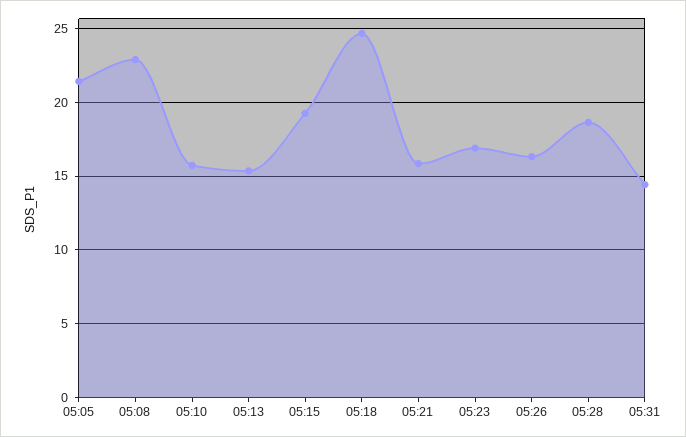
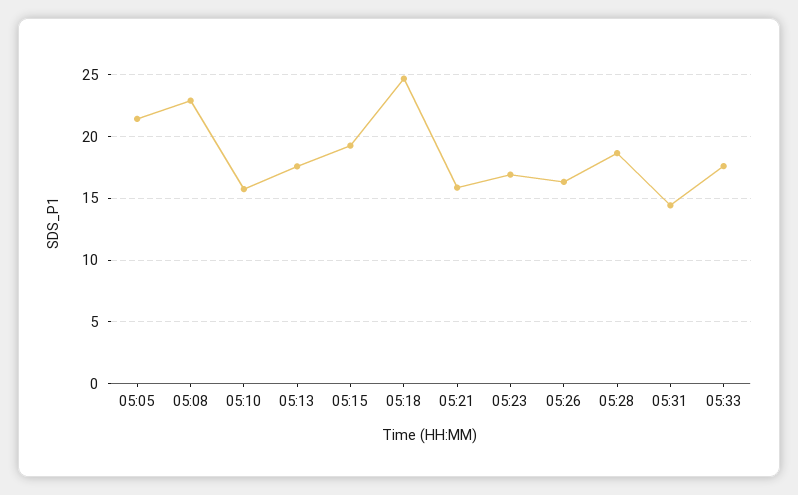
05:13: 15.5 -> 17.5
05:33: none -> 17.5

